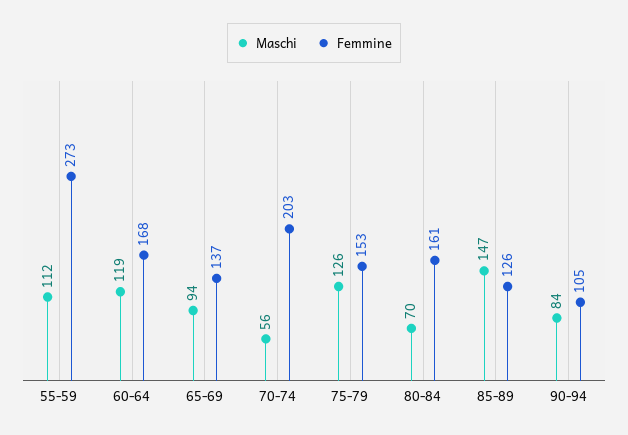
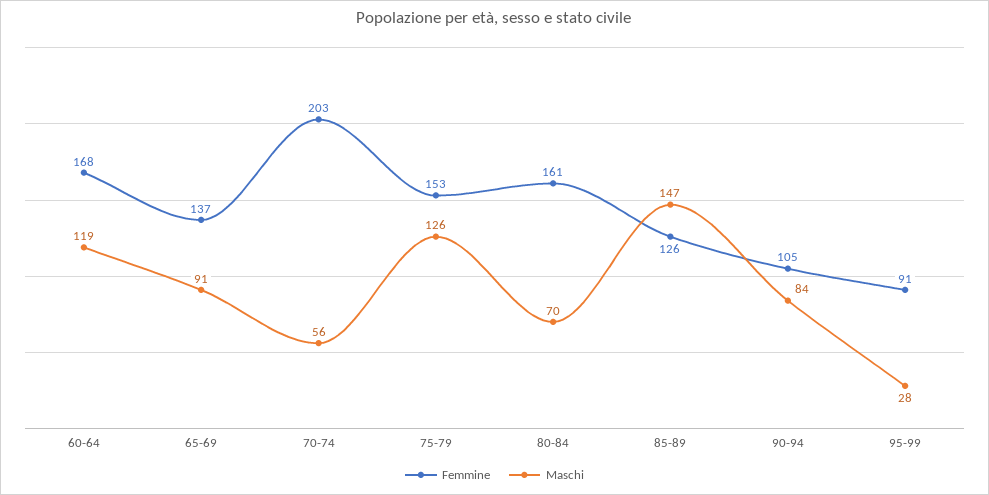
Maschi, 55-59: 112 -> none
Femmine, 55-59: 273 -> none
Maschi, 65-69: 94 -> 91
Femmine, 95-99: none -> 91
Maschi, 95-99: none -> 28

